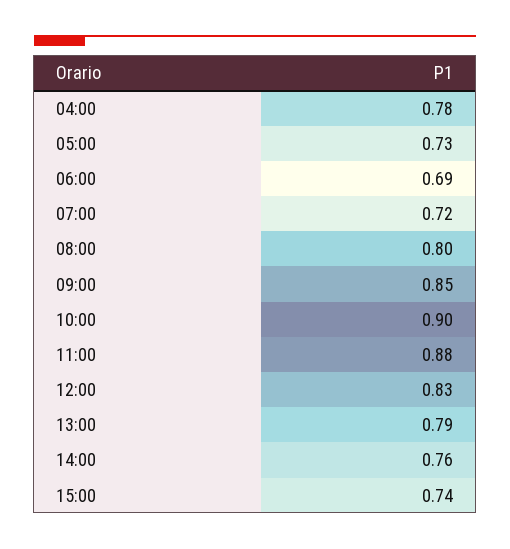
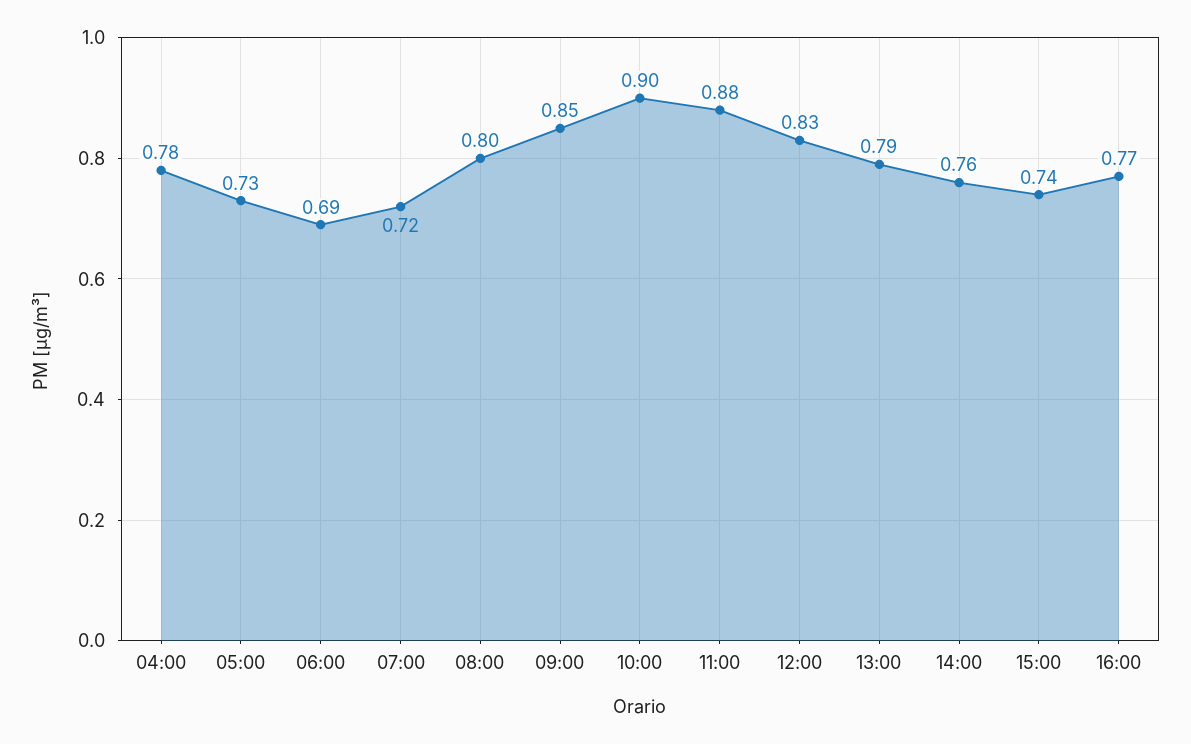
16:00: none -> 0.77

